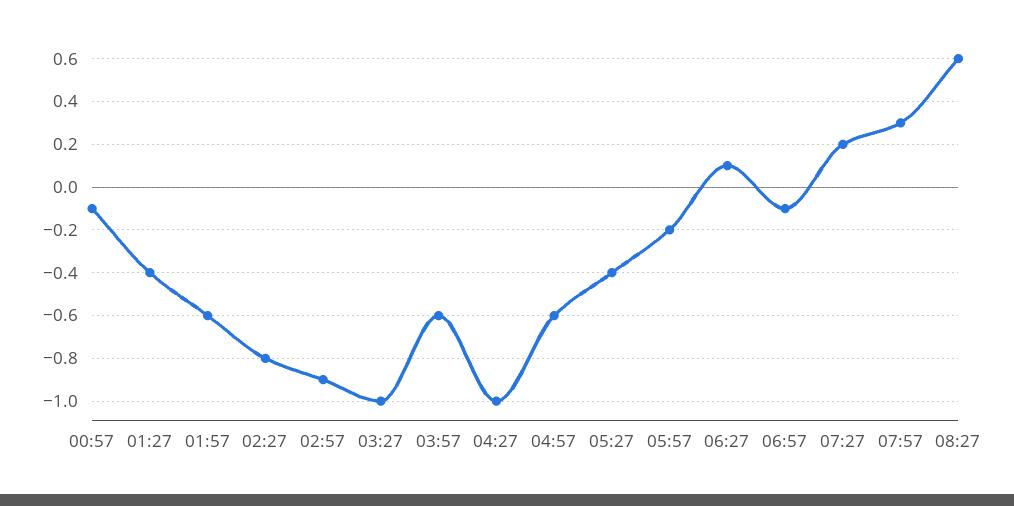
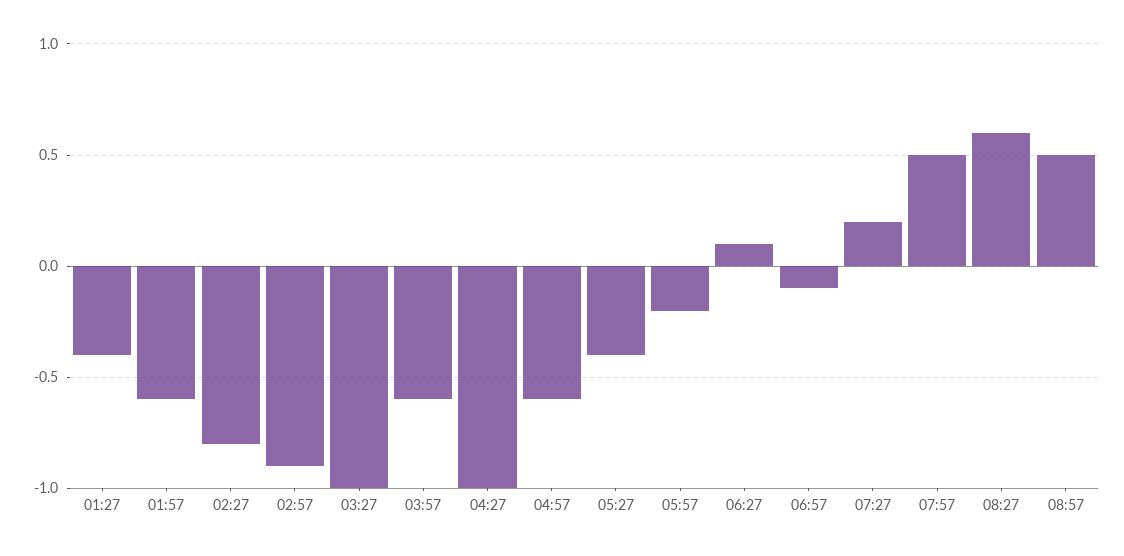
00:57: -0.1 -> none
07:57: 0.3 -> 0.5
08:57: none -> 0.5

